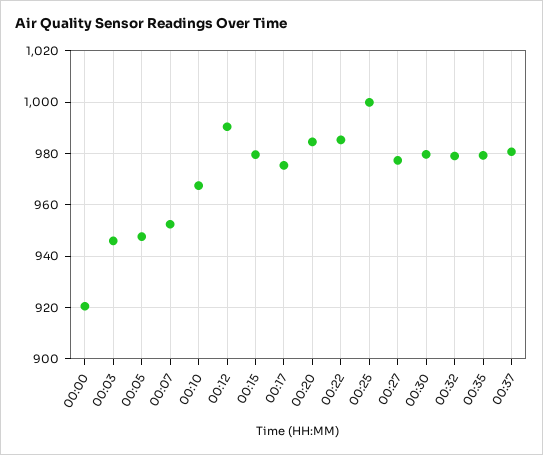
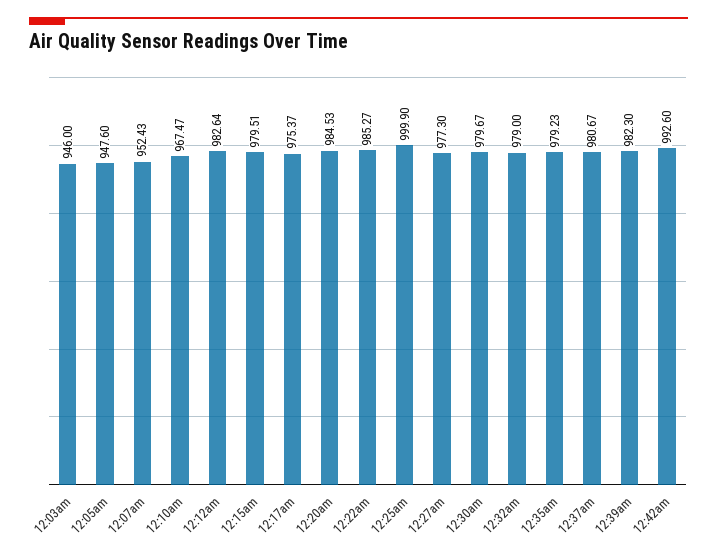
00:00: 920 -> none
00:12: 990 -> 982.64
12:39am: none -> 982.3
12:42am: none -> 992.6

